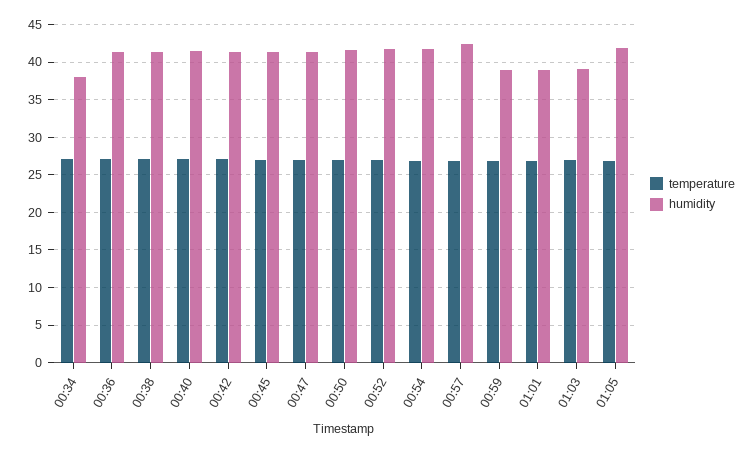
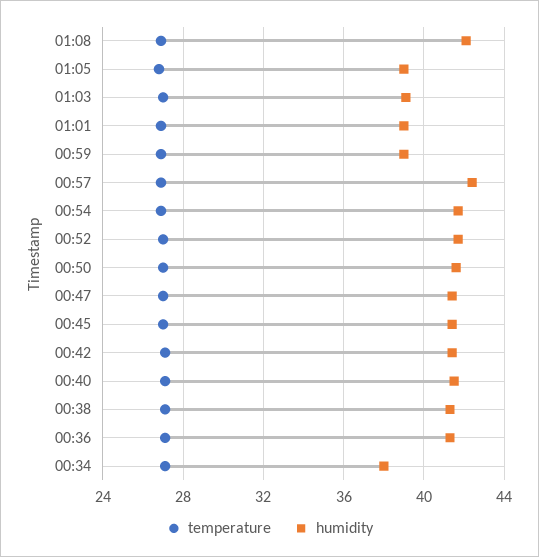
humidity, 01:05: 42 -> 39
temperature, 01:08: none -> 27
humidity, 01:08: none -> 42

